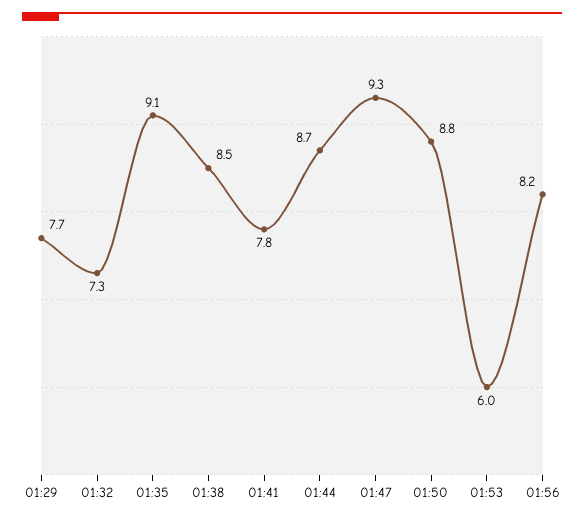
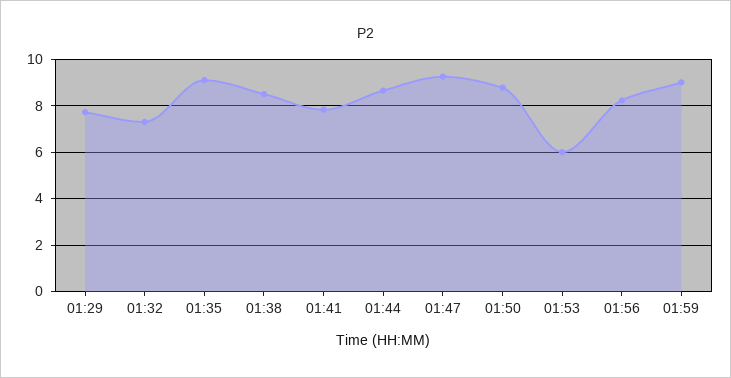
01:59: none -> 9

